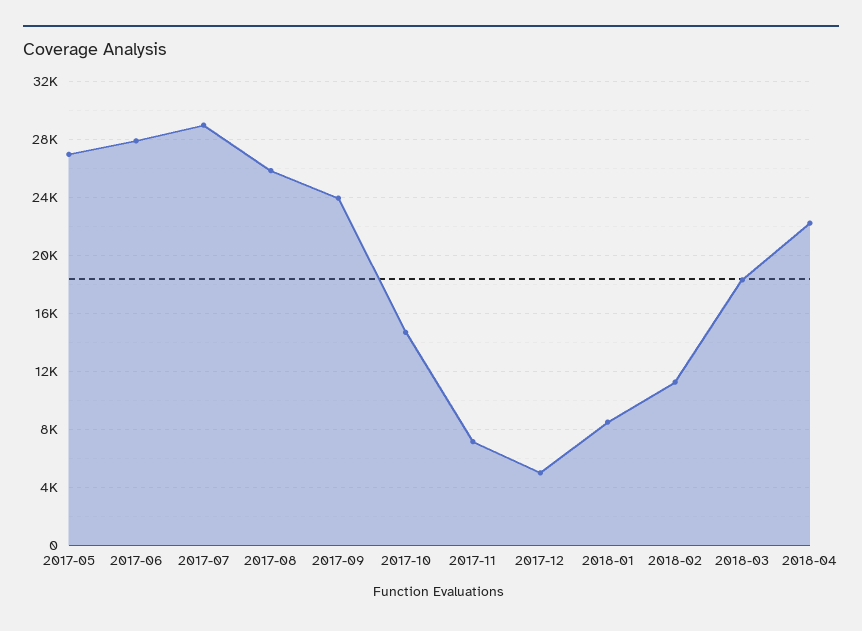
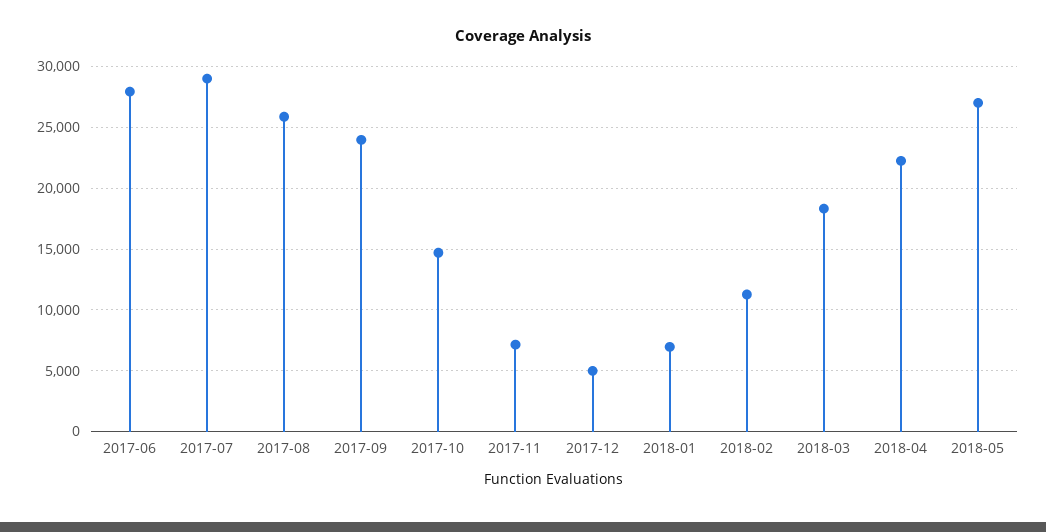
2017-05: 27000 -> none
2018-01: 8500 -> 7000
2018-05: none -> 27000

